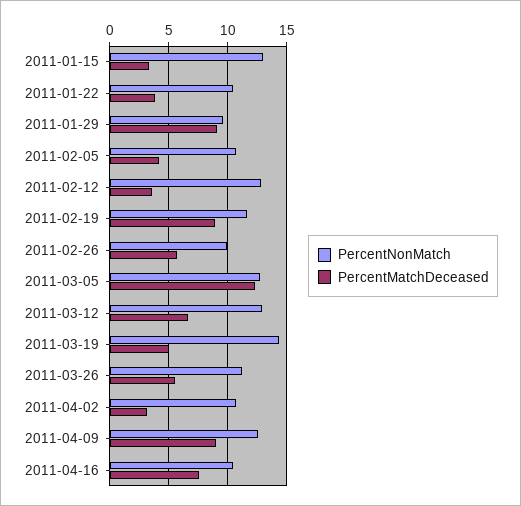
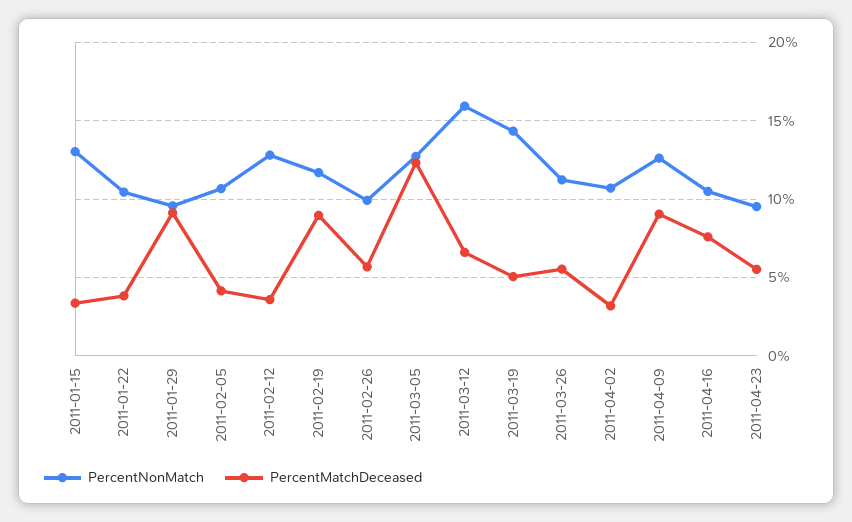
PercentNonMatch, 2011-03-12: 13 -> 16
PercentNonMatch, 2011-04-23: none -> 9.5
PercentMatchDeceased, 2011-04-23: none -> 5.5

